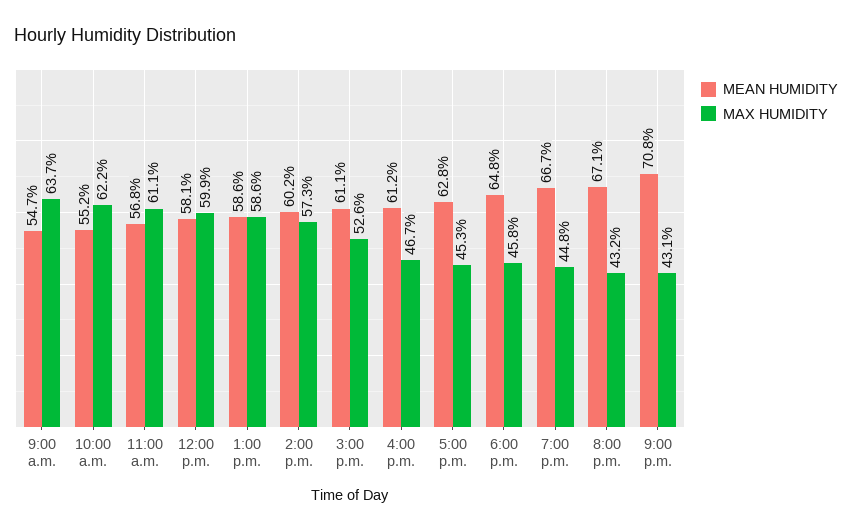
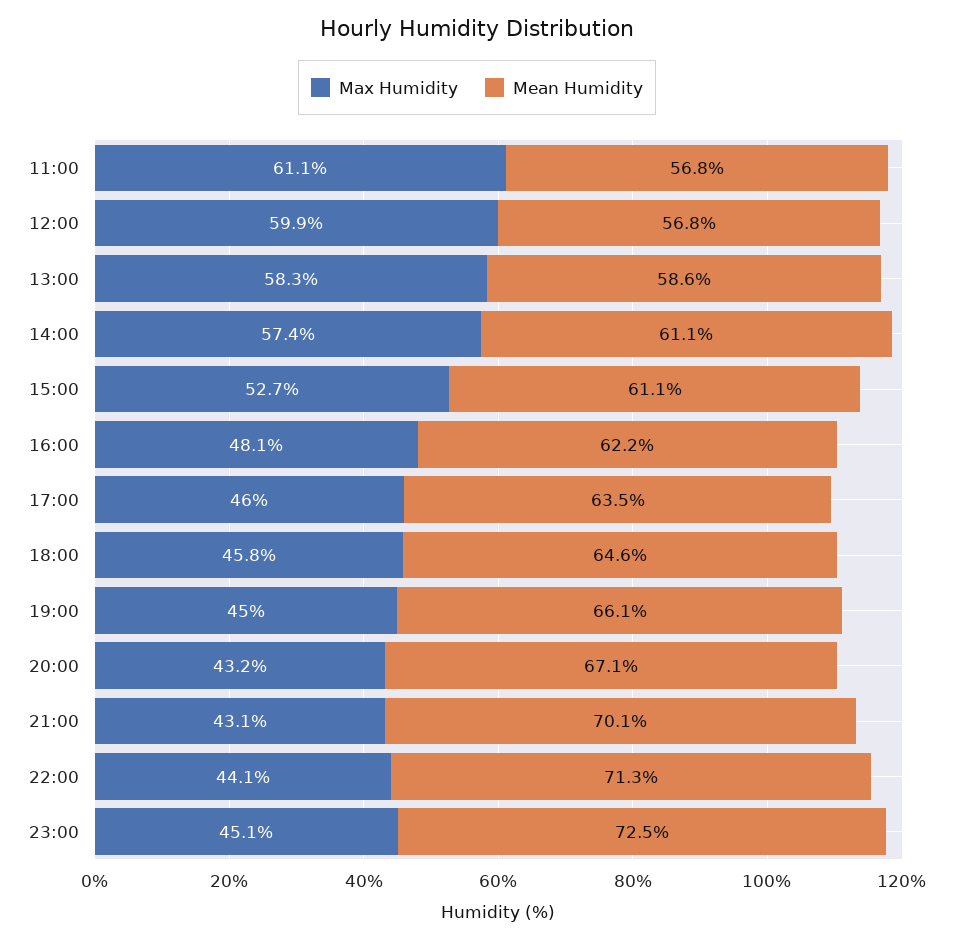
MEAN HUMIDITY, 9:00 a.m.: 54.7 -> none
MAX HUMIDITY, 9:00 a.m.: 63.7 -> none
MEAN HUMIDITY, 10:00 a.m.: 55.2 -> none
MAX HUMIDITY, 10:00 a.m.: 62.2 -> none
MEAN HUMIDITY, 12:00 p.m.: 58.1 -> 56.8
MAX HUMIDITY, 1:00 p.m.: 58.6 -> 58.3
MEAN HUMIDITY, 2:00 p.m.: 60.2 -> 61.1
MAX HUMIDITY, 2:00 p.m.: 57.3 -> 57.4
MAX HUMIDITY, 3:00 p.m.: 52.6 -> 52.7
MEAN HUMIDITY, 4:00 p.m.: 61.2 -> 62.2
MAX HUMIDITY, 4:00 p.m.: 46.7 -> 48.1
MEAN HUMIDITY, 5:00 p.m.: 62.8 -> 63.5
MAX HUMIDITY, 5:00 p.m.: 45.3 -> 46
MEAN HUMIDITY, 6:00 p.m.: 64.8 -> 64.6
MEAN HUMIDITY, 7:00 p.m.: 66.7 -> 66.1
MAX HUMIDITY, 7:00 p.m.: 44.8 -> 45
MEAN HUMIDITY, 9:00 p.m.: 70.8 -> 70.1
MAX HUMIDITY, 22:00: none -> 44.1
MEAN HUMIDITY, 22:00: none -> 71.3
MAX HUMIDITY, 23:00: none -> 45.1
MEAN HUMIDITY, 23:00: none -> 72.5

